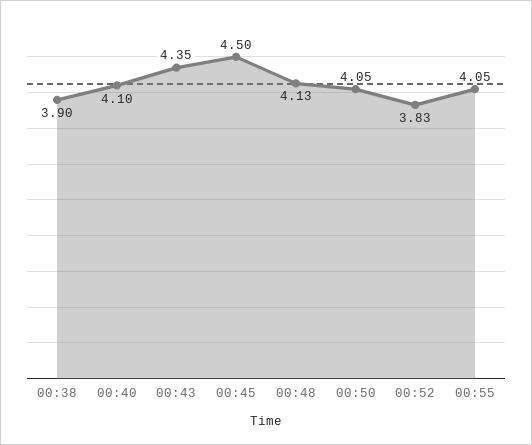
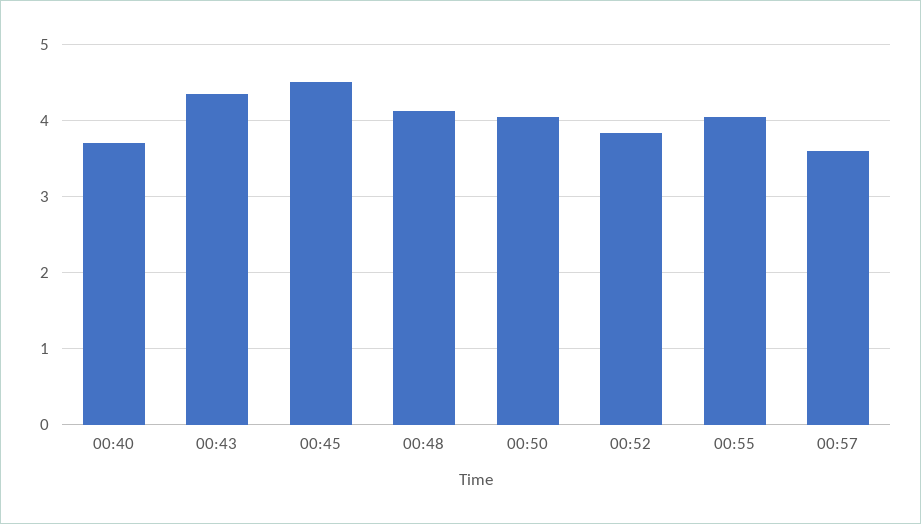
00:38: 3.9 -> none
00:40: 4.1 -> 3.7
00:57: none -> 3.6

